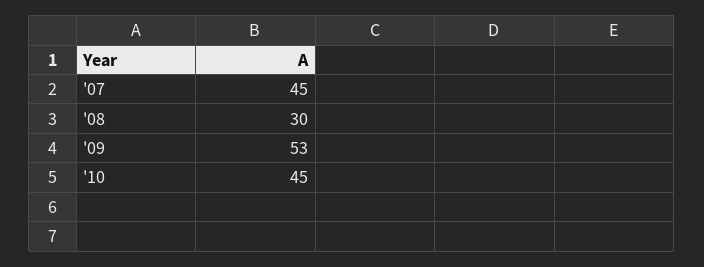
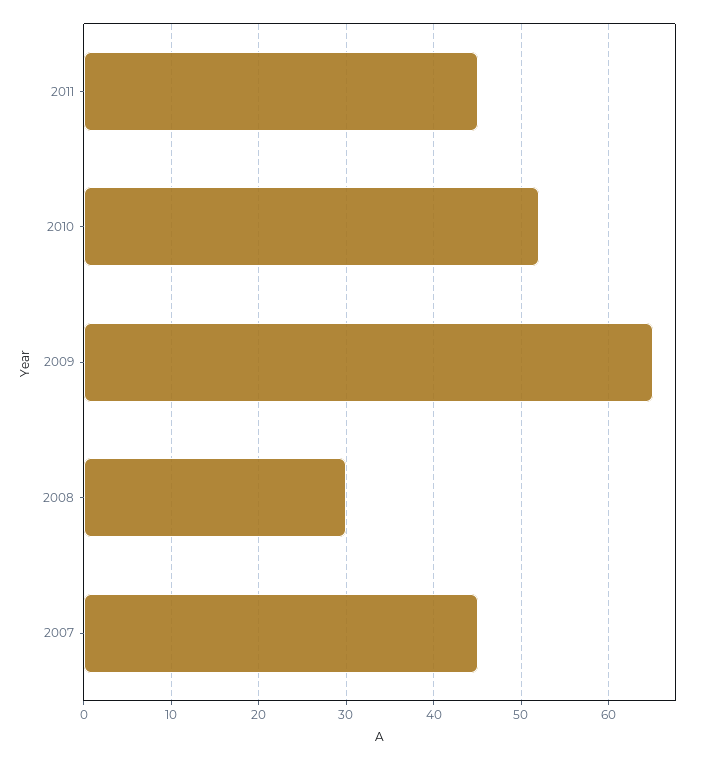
'09: 53 -> 65
'10: 45 -> 52
2011: none -> 45

